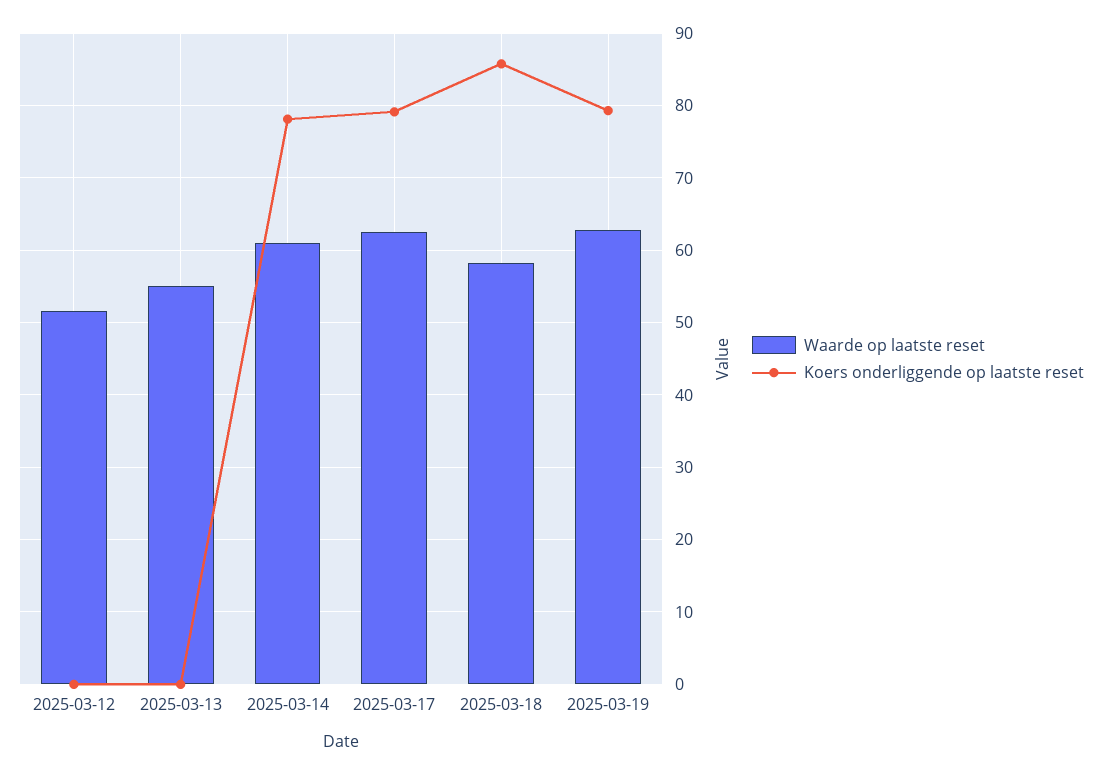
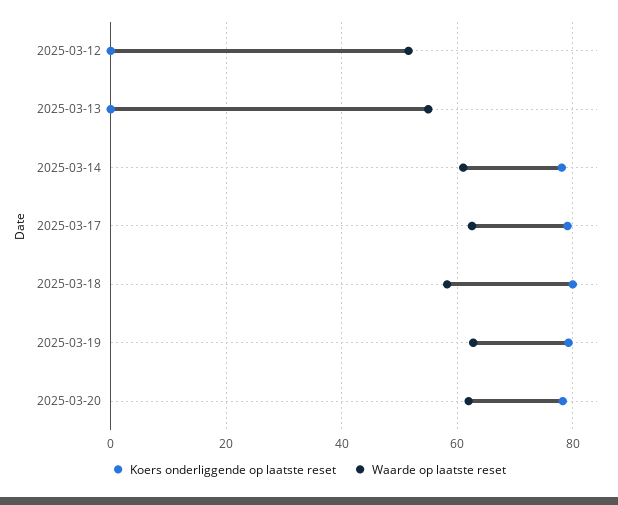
Koers onderliggende op laatste reset, 2025-03-18: 86 -> 80
Koers onderliggende op laatste reset, 2025-03-20: none -> 78
Waarde op laatste reset, 2025-03-20: none -> 62

